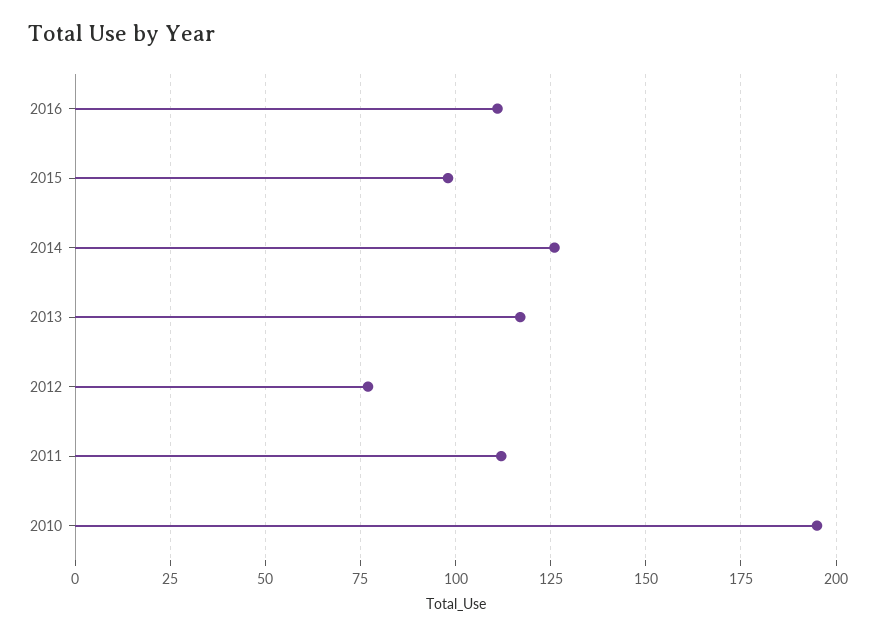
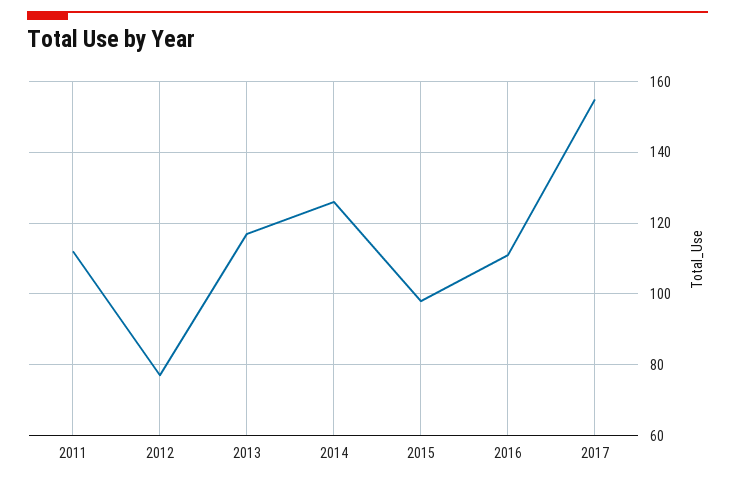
2010: 195 -> none
2017: none -> 155

